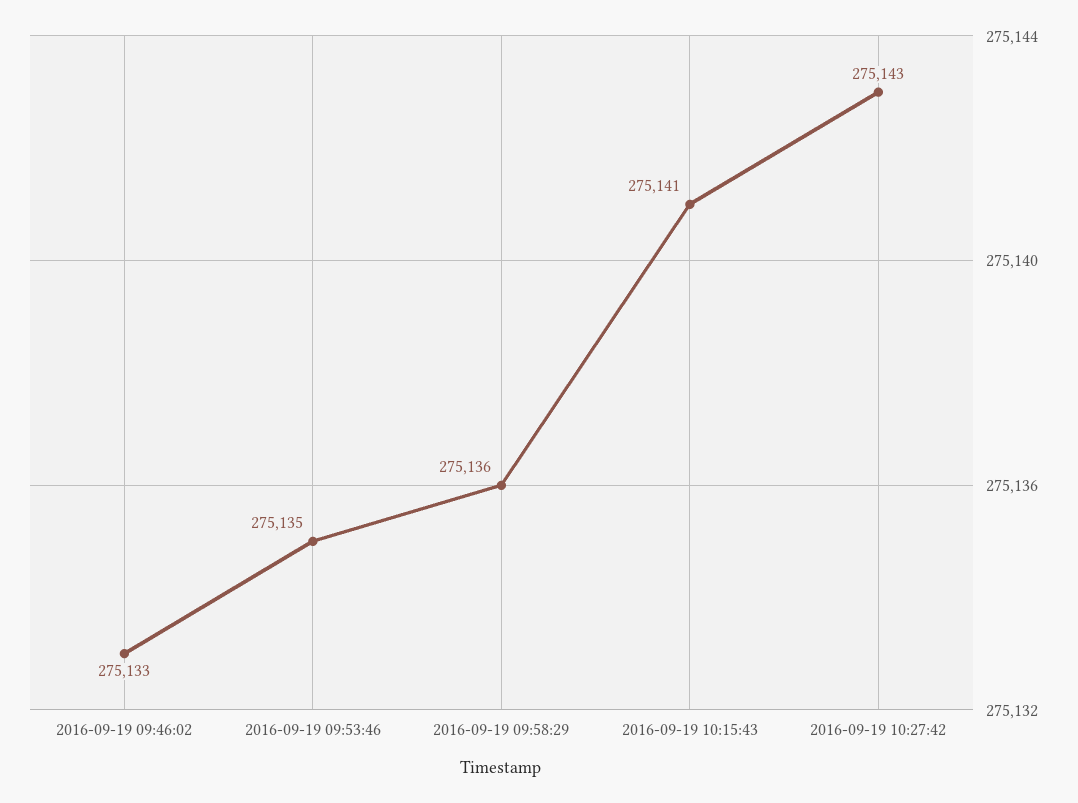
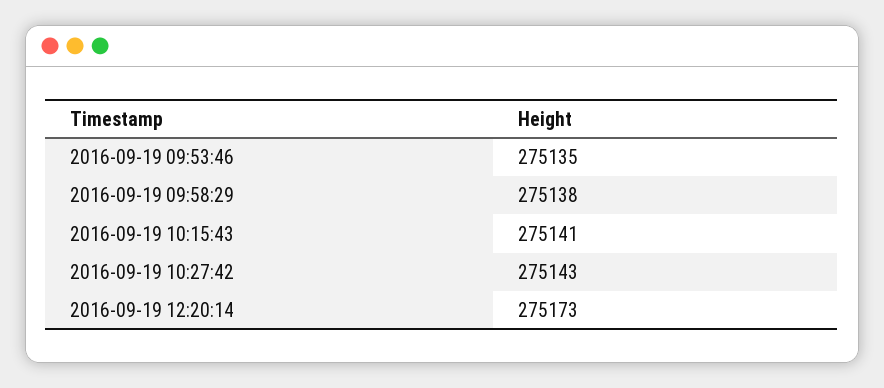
2016-09-19 09:46:02: 275133 -> none
2016-09-19 09:58:29: 275136 -> 275138
2016-09-19 12:20:14: none -> 275173

